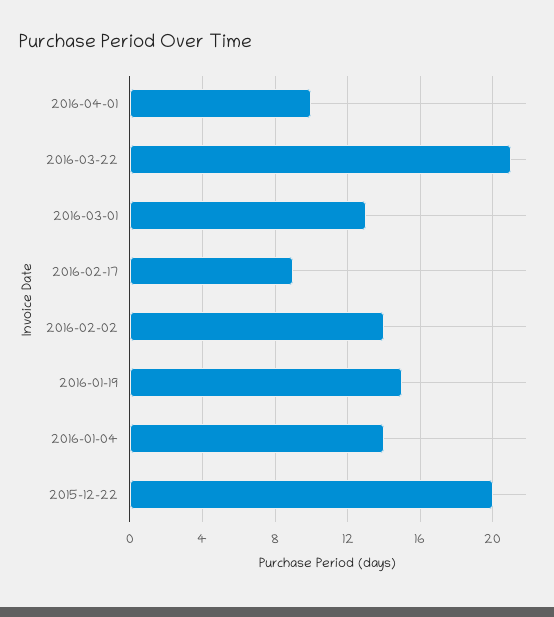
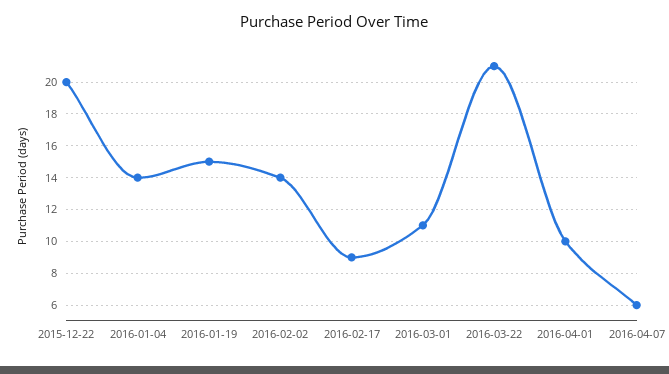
2016-03-01: 13 -> 11
2016-04-07: none -> 6

